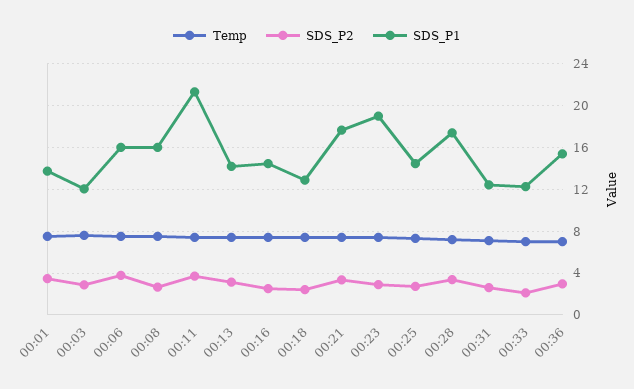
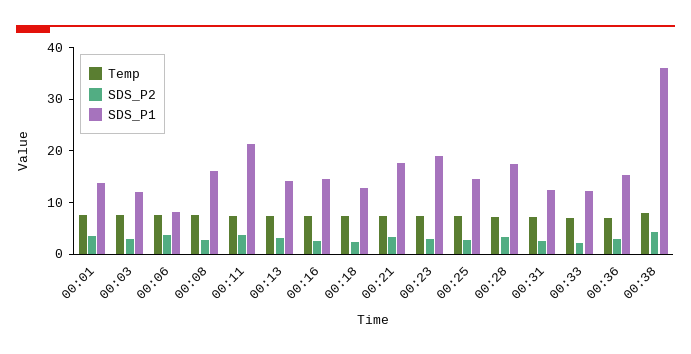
SDS_P1, 00:06: 16 -> 8
Temp, 00:38: none -> 8
SDS_P2, 00:38: none -> 4
SDS_P1, 00:38: none -> 36

